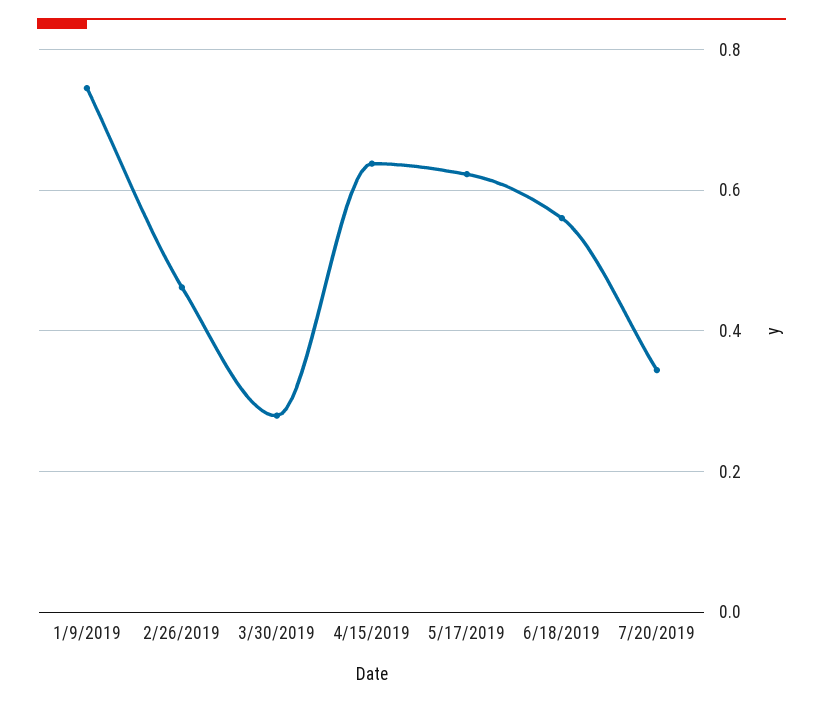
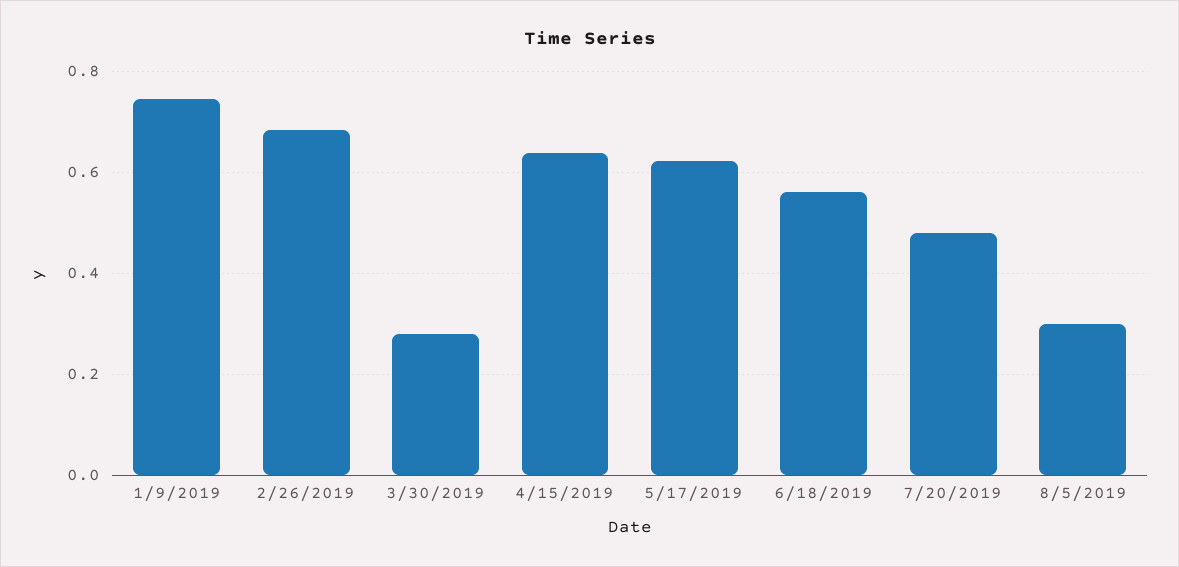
2/26/2019: 0.46 -> 0.68
7/20/2019: 0.34 -> 0.48
8/5/2019: none -> 0.3

